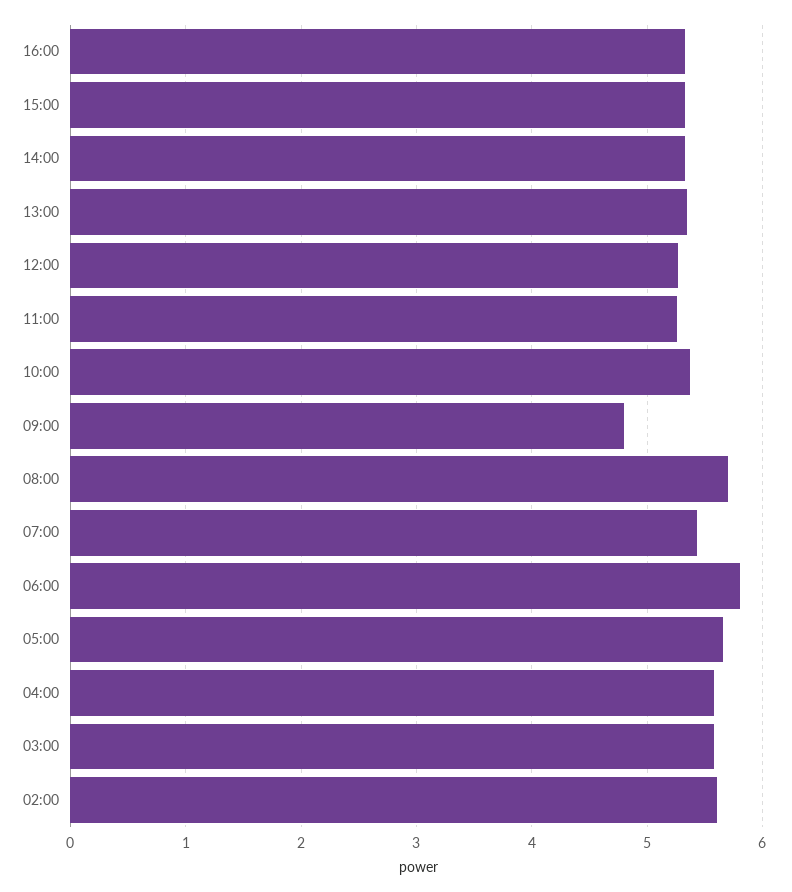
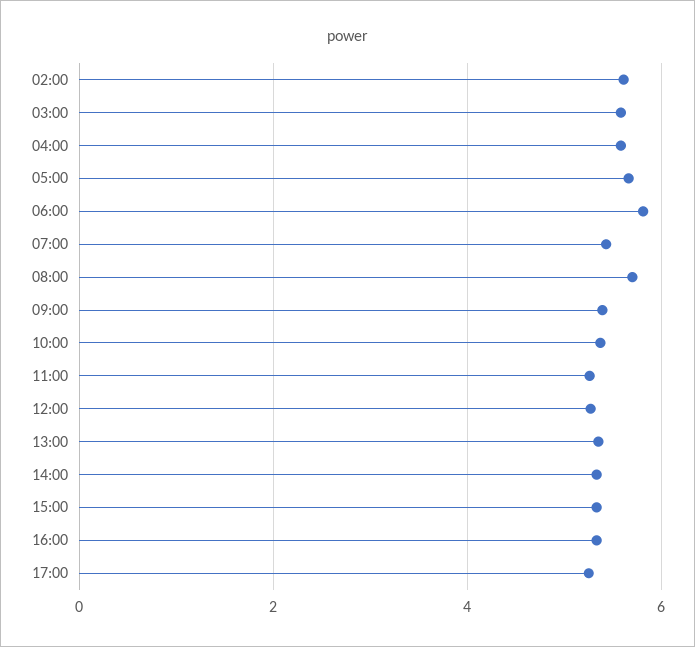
09:00: 4.8 -> 5.4
17:00: none -> 5.2

